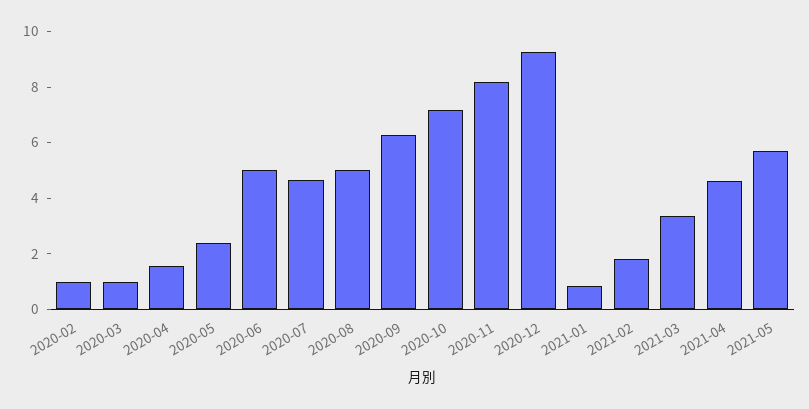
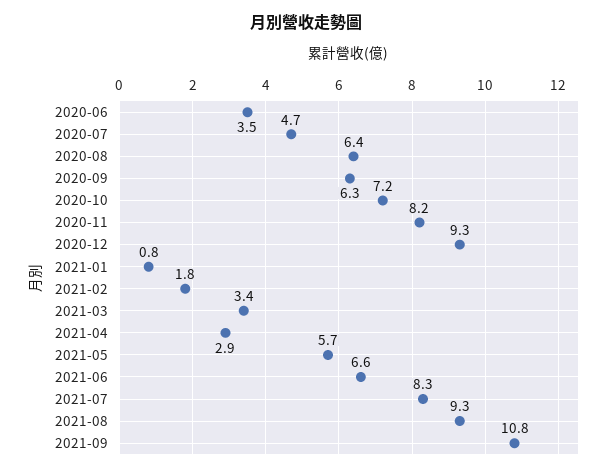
2020-02: 1 -> none
2020-03: 1 -> none
2020-04: 1.5 -> none
2020-05: 2.5 -> none
2020-06: 5 -> 3.5
2020-08: 5 -> 6.4
2021-04: 4.5 -> 2.9
2021-06: none -> 6.6
2021-07: none -> 8.3
2021-08: none -> 9.3
2021-09: none -> 10.8

